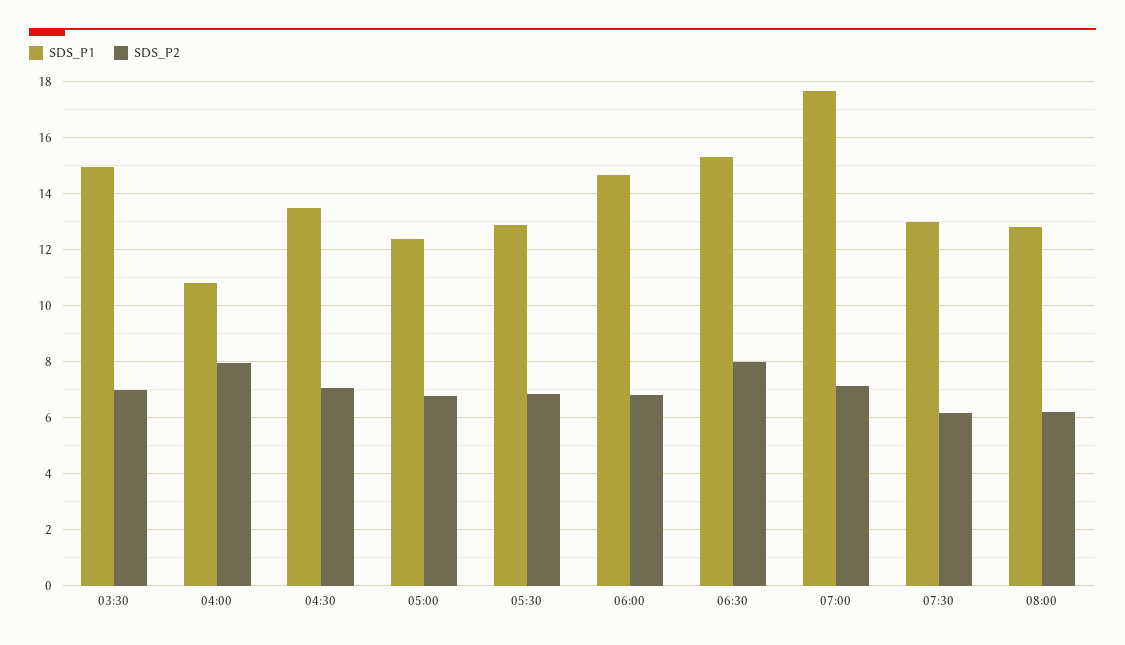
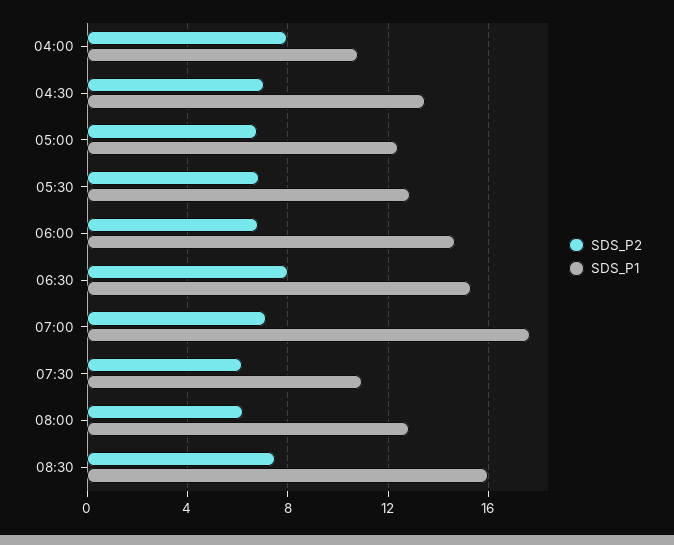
SDS_P1, 03:30: 15 -> none
SDS_P2, 03:30: 7 -> none
SDS_P1, 07:30: 13 -> 11
SDS_P2, 08:30: none -> 7.5
SDS_P1, 08:30: none -> 16

